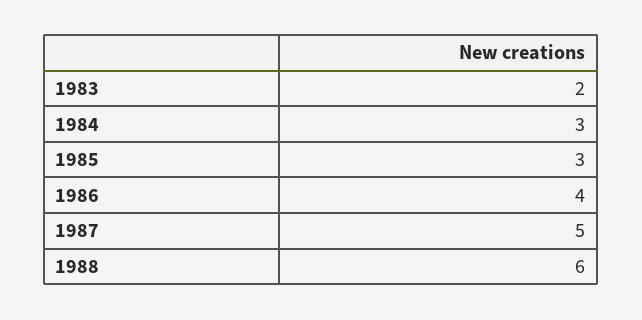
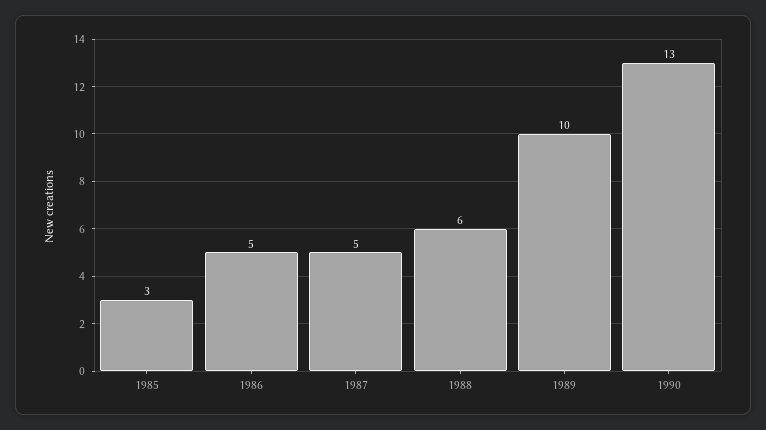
1983: 2 -> none
1984: 3 -> none
1986: 4 -> 5
1989: none -> 10
1990: none -> 13

